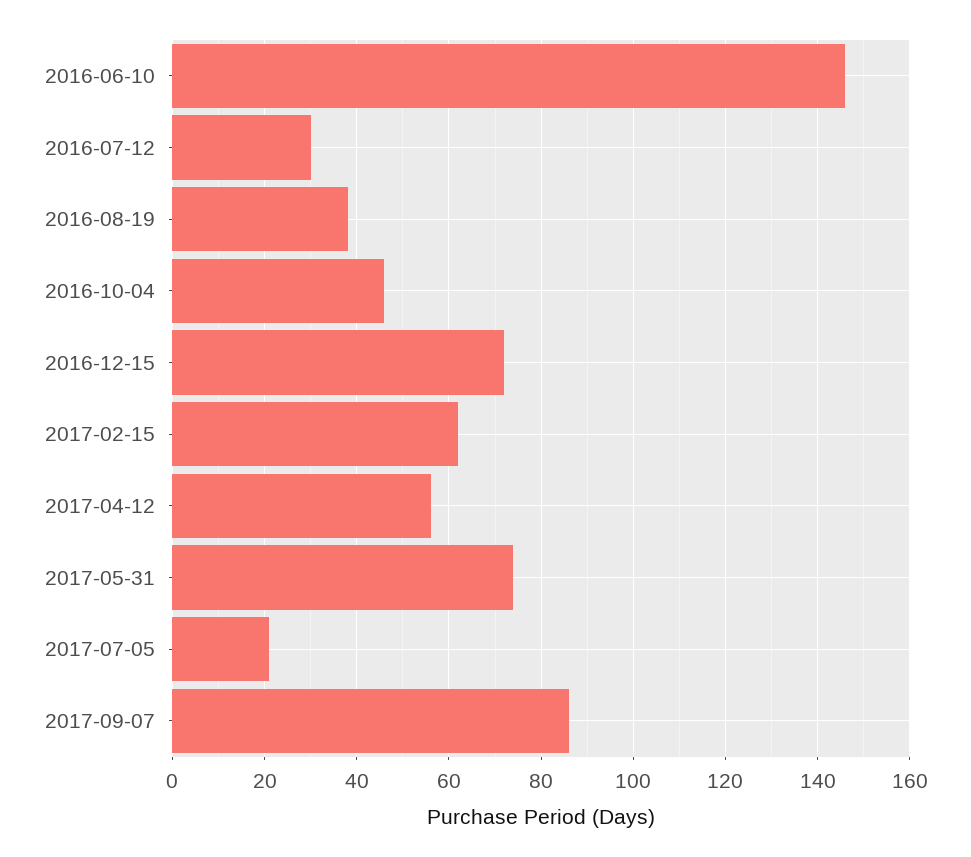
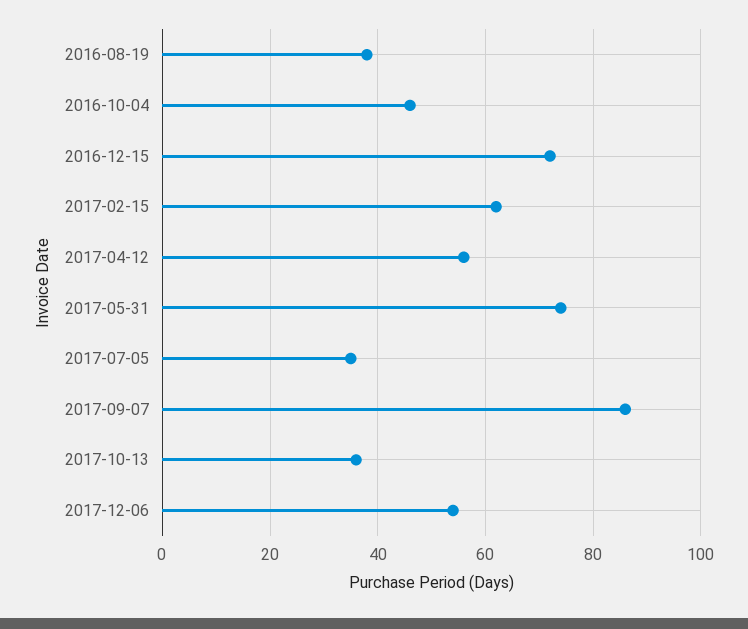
2016-06-10: 145 -> none
2016-07-12: 30 -> none
2017-07-05: 20 -> 35
2017-10-13: none -> 35
2017-12-06: none -> 55

